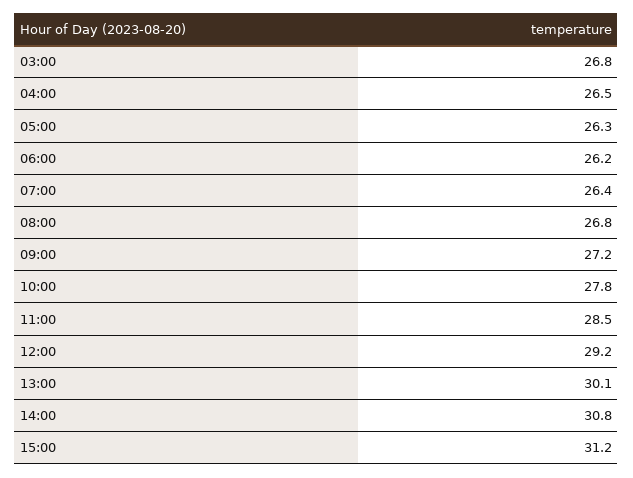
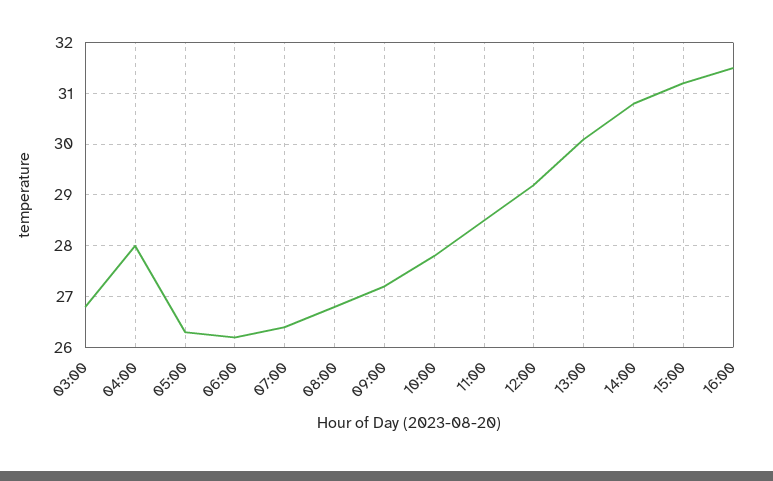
04:00: 26.5 -> 28
16:00: none -> 31.5

